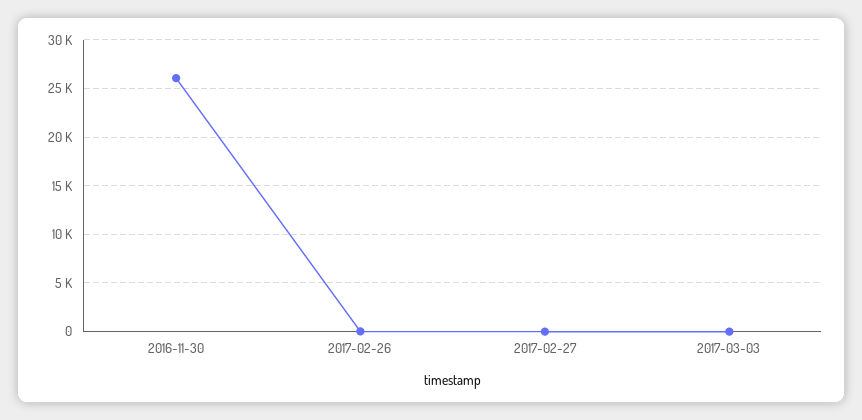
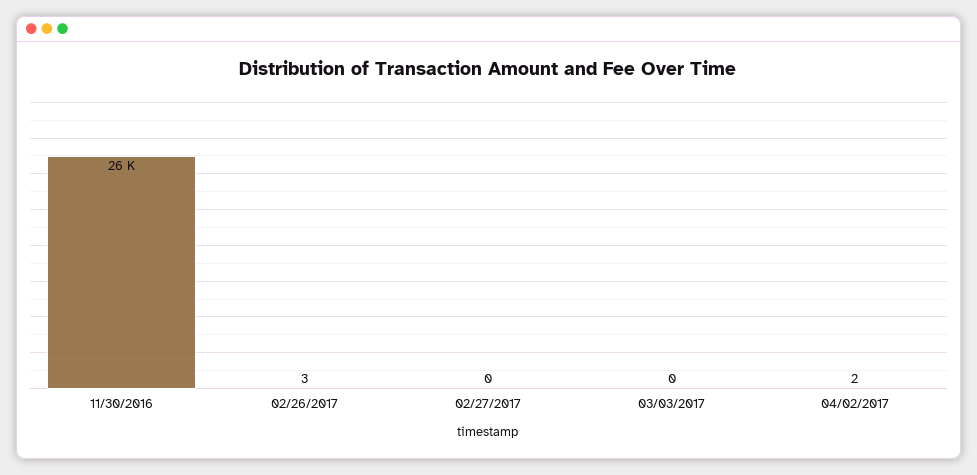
04/02/2017: none -> 2

